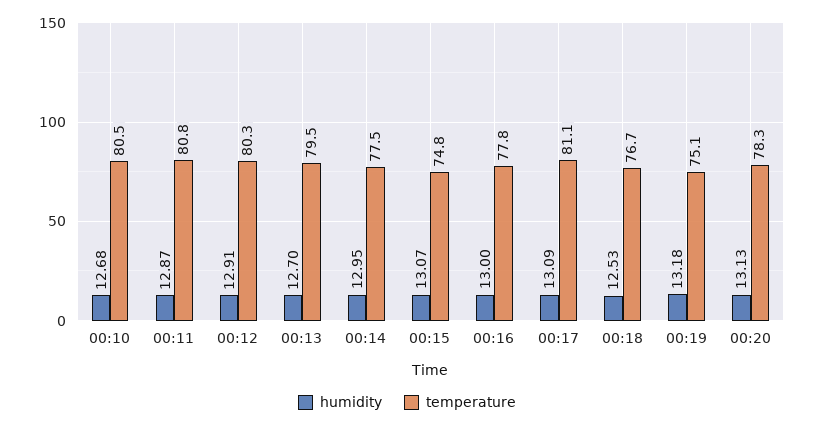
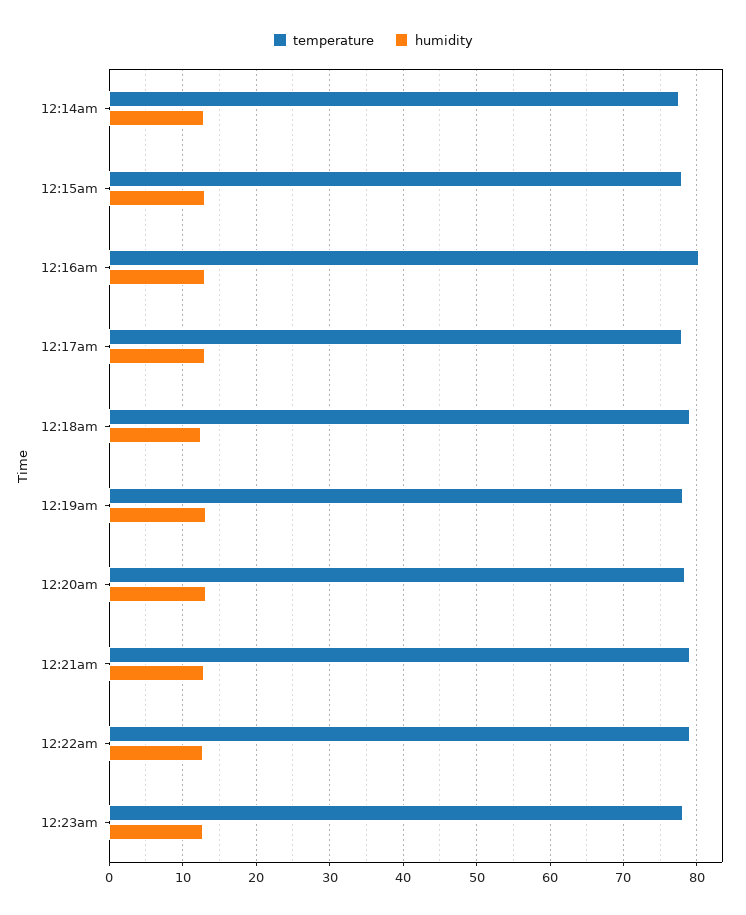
humidity, 00:10: 12.68 -> none
temperature, 00:10: 80.5 -> none
humidity, 00:11: 12.87 -> none
temperature, 00:11: 80.8 -> none
humidity, 00:12: 12.91 -> none
temperature, 00:12: 80.3 -> none
humidity, 00:13: 12.7 -> none
temperature, 00:13: 79.5 -> none
temperature, 00:15: 74.8 -> 78
temperature, 00:16: 77.8 -> 80
temperature, 00:17: 81.1 -> 78
temperature, 00:18: 76.7 -> 79
temperature, 00:19: 75.1 -> 78
temperature, 12:21am: none -> 79
humidity, 12:21am: none -> 13
temperature, 12:22am: none -> 79
humidity, 12:22am: none -> 13
temperature, 12:23am: none -> 78
humidity, 12:23am: none -> 13

